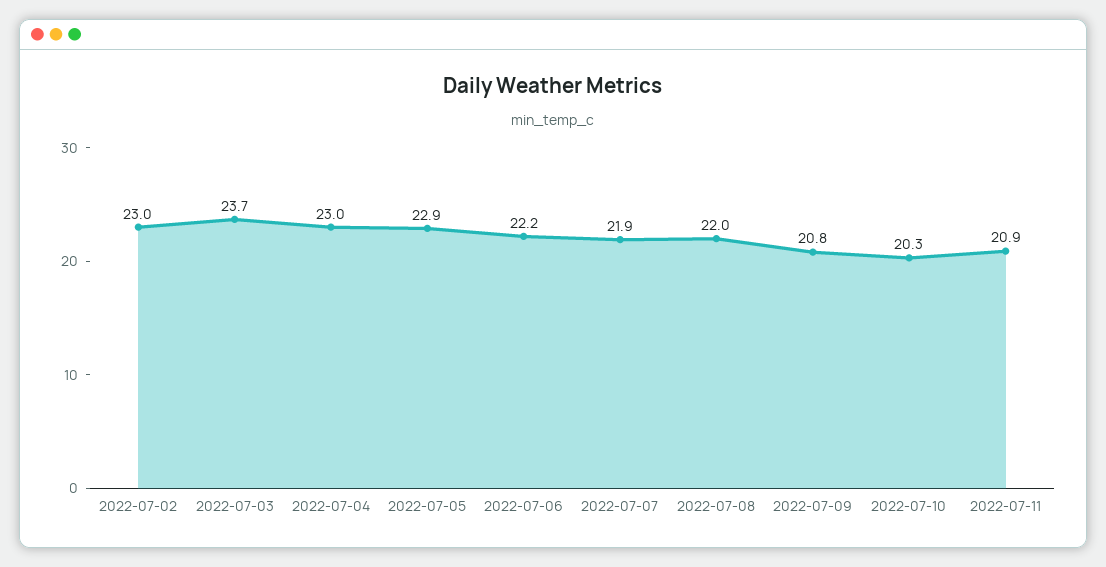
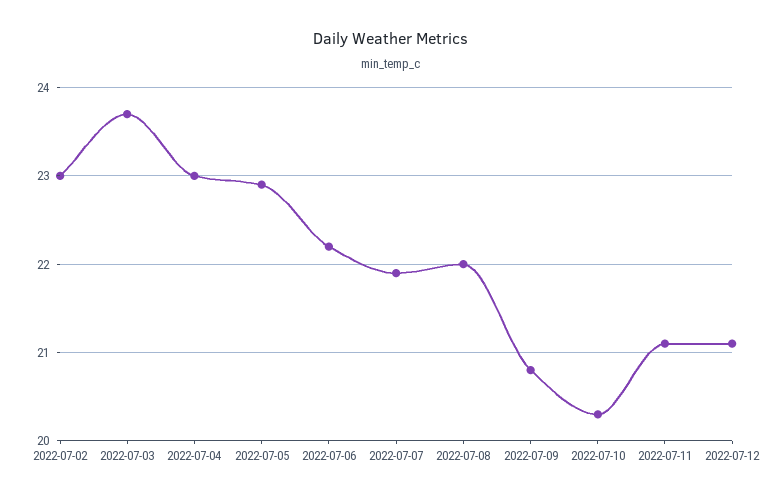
2022-07-11: 20.9 -> 21.1
2022-07-12: none -> 21.1

